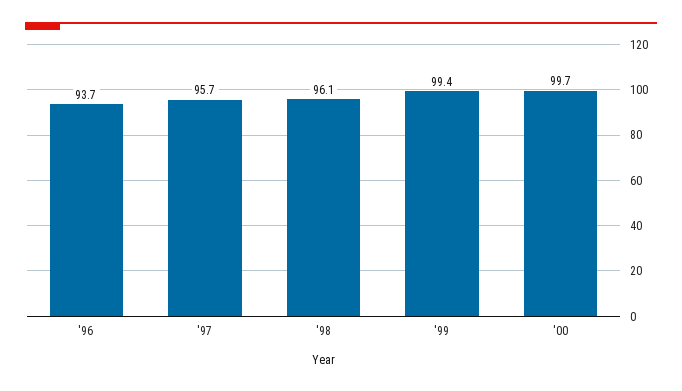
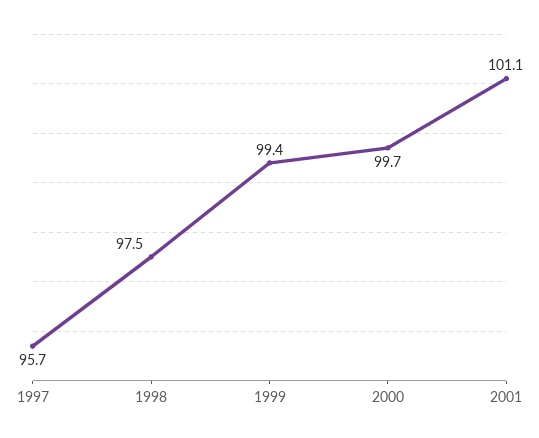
'96: 93.7 -> none
'98: 96.1 -> 97.5
2001: none -> 101.1

